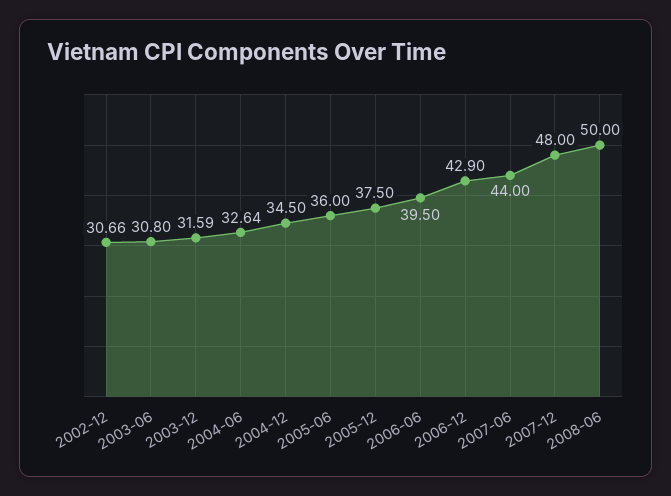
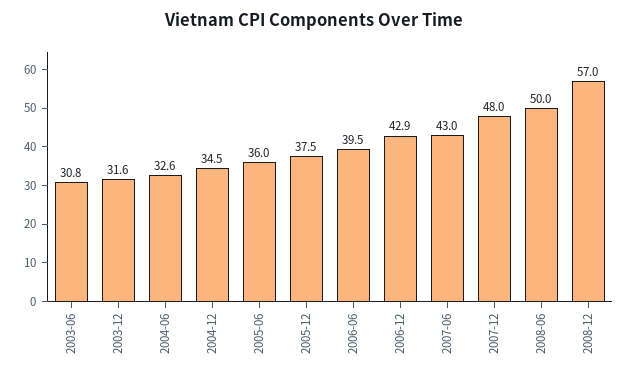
2002-12: 30.66 -> none
2007-06: 44 -> 43
2008-12: none -> 57

